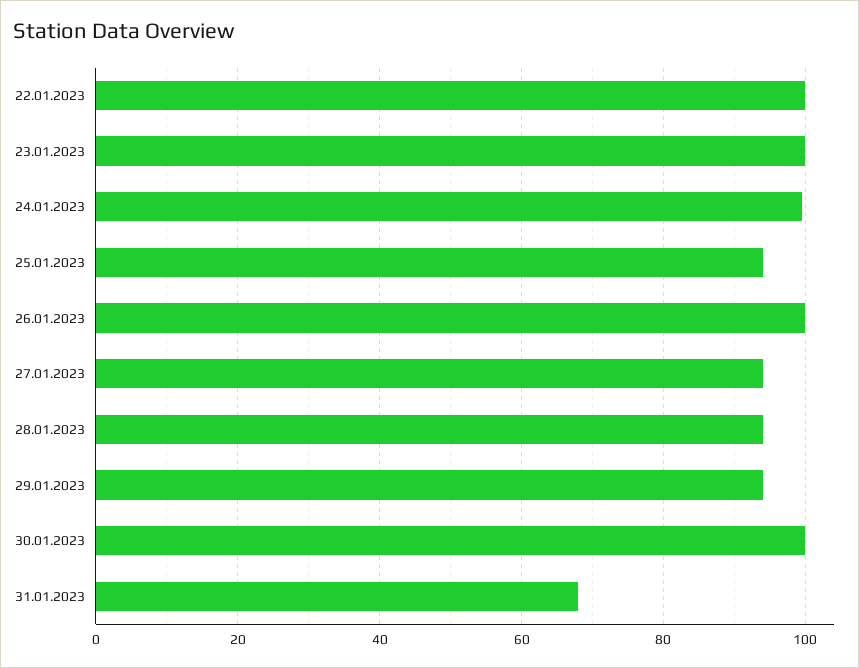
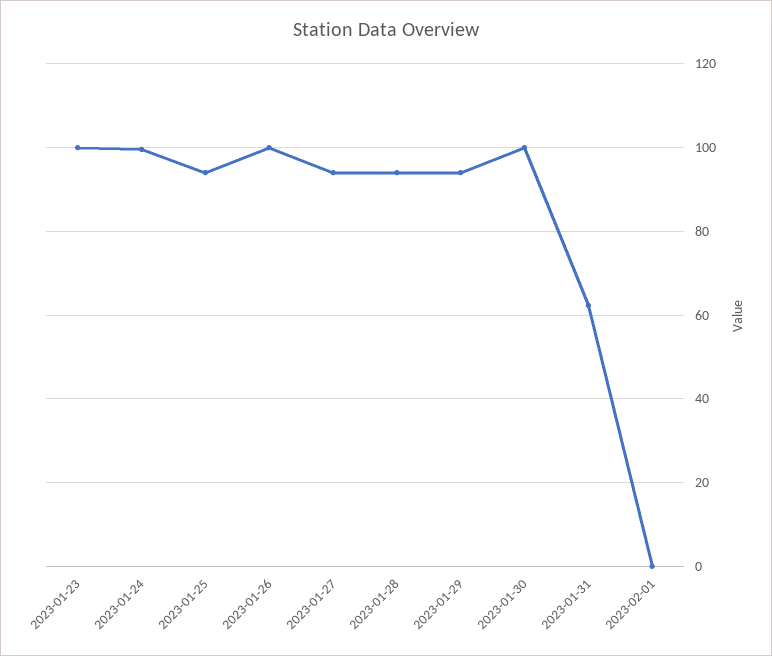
22.01.2023: 100 -> none
31.01.2023: 68 -> 62
2023-02-01: none -> 0

